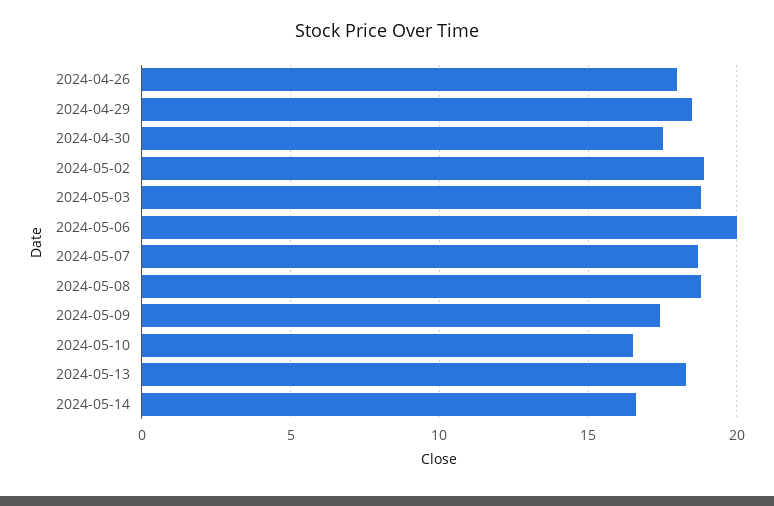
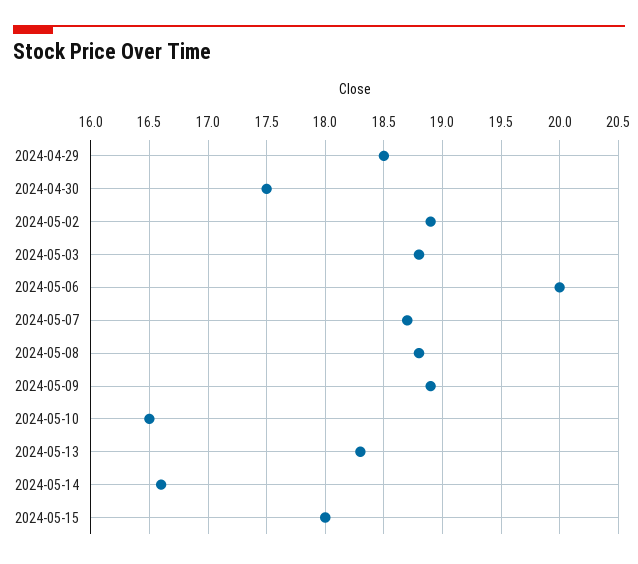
2024-04-26: 18 -> none
2024-05-09: 17.5 -> 18.9
2024-05-15: none -> 18

